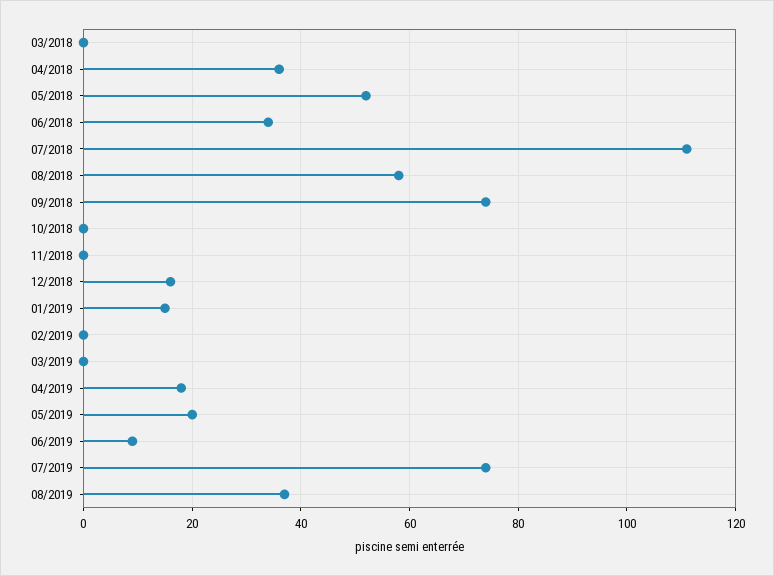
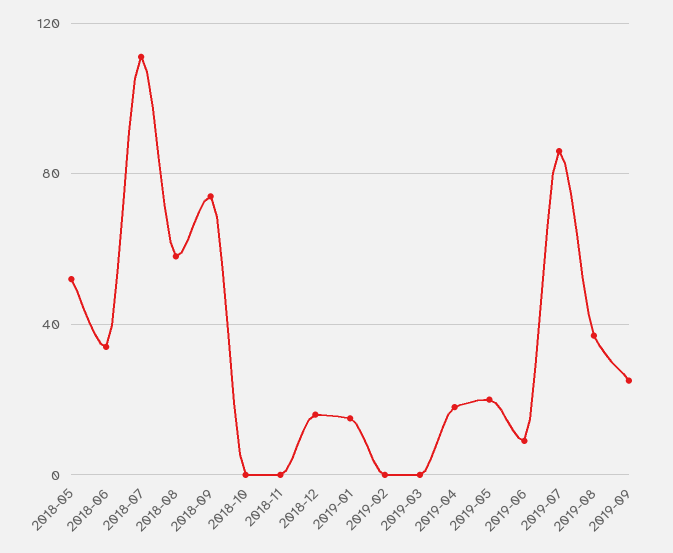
03/2018: 0 -> none
04/2018: 35 -> none
07/2019: 75 -> 85
2019-09: none -> 25

